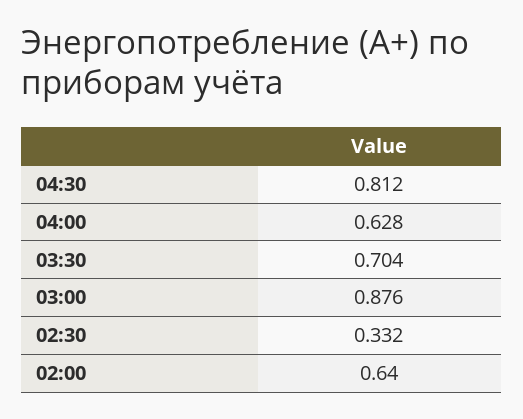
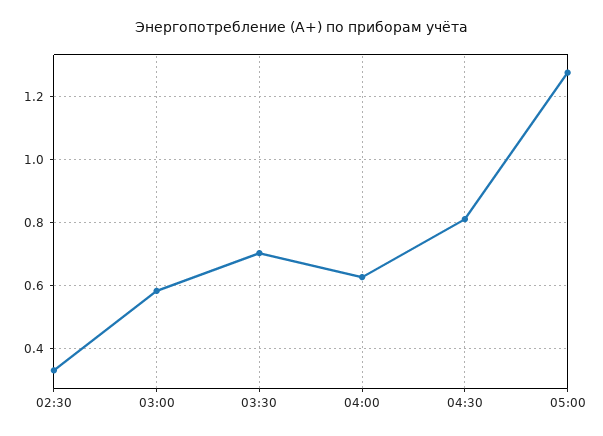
03:00: 0.876 -> 0.58
02:00: 0.64 -> none
05:00: none -> 1.28

